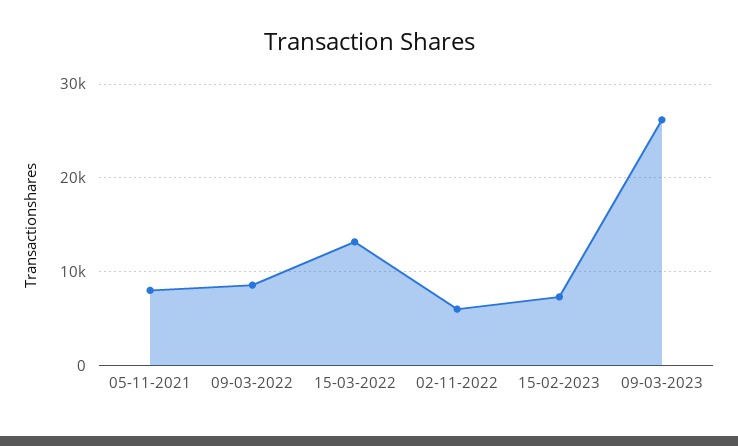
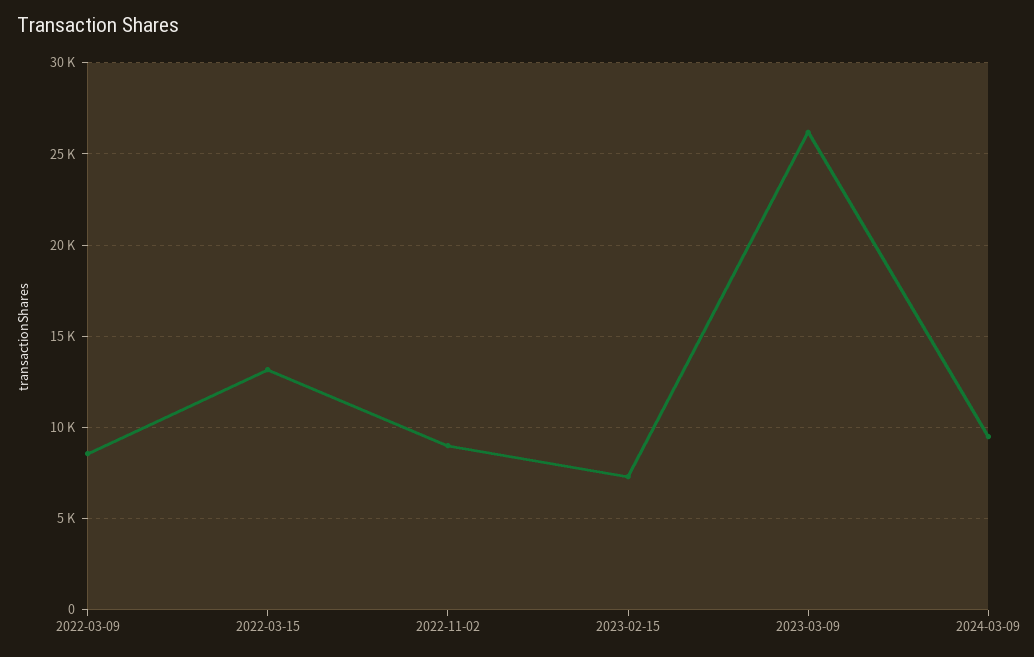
05-11-2021: 8000 -> none
02-11-2022: 6000 -> 9000
2024-03-09: none -> 9500

